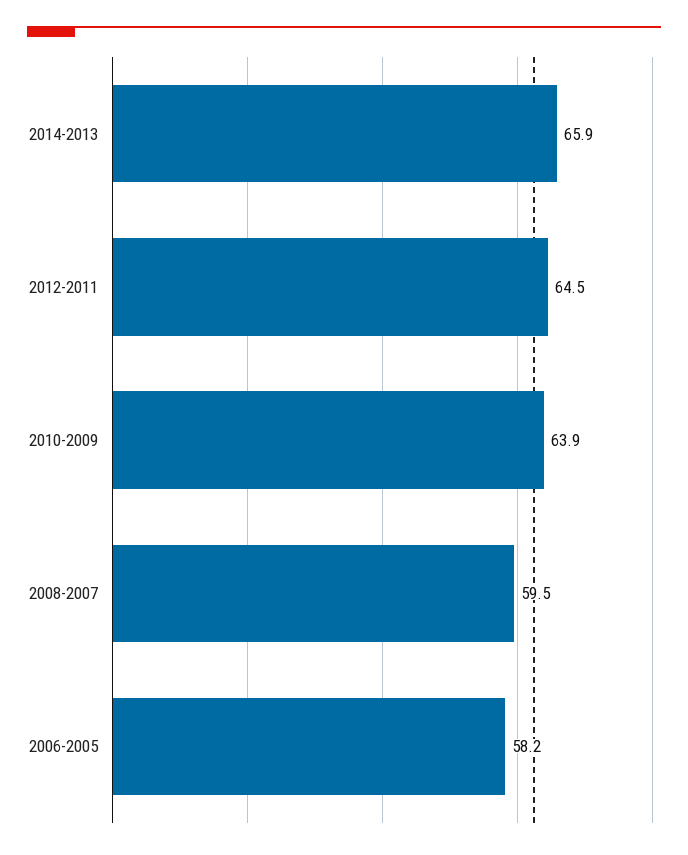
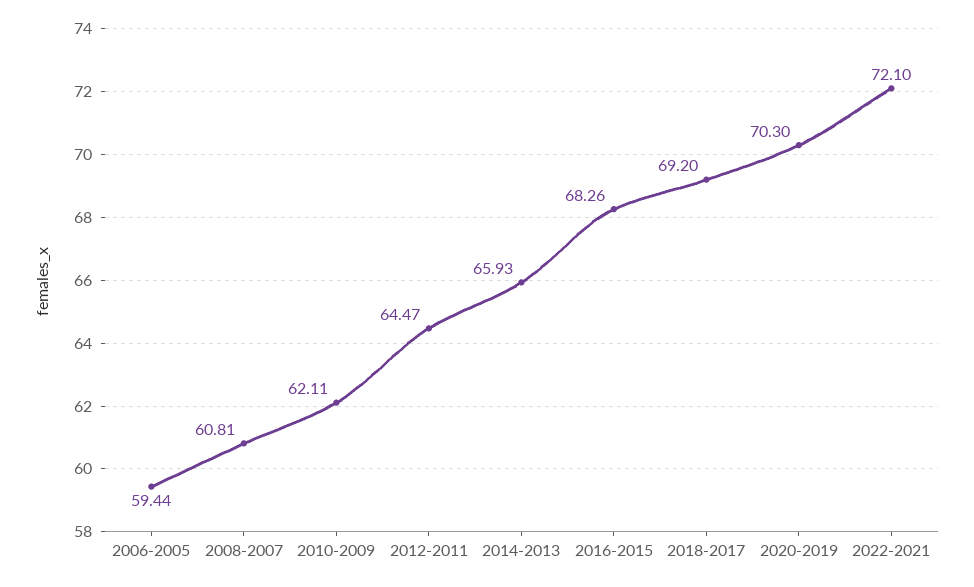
2010-2009: 63.9 -> 62.11
2008-2007: 59.5 -> 60.81
2006-2005: 58.2 -> 59.44
2016-2015: none -> 68.26
2018-2017: none -> 69.2
2020-2019: none -> 70.3
2022-2021: none -> 72.1

